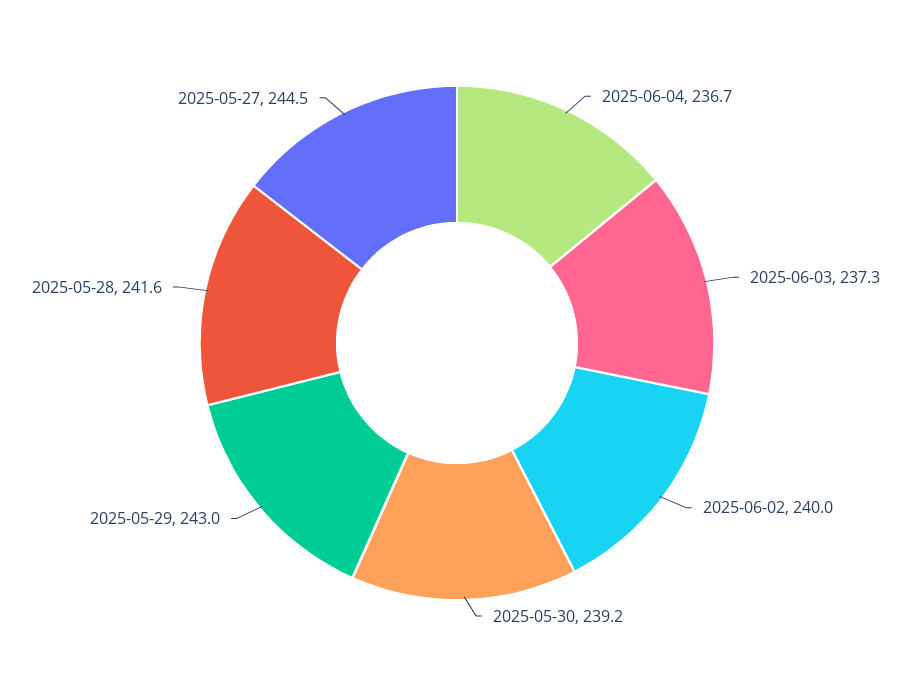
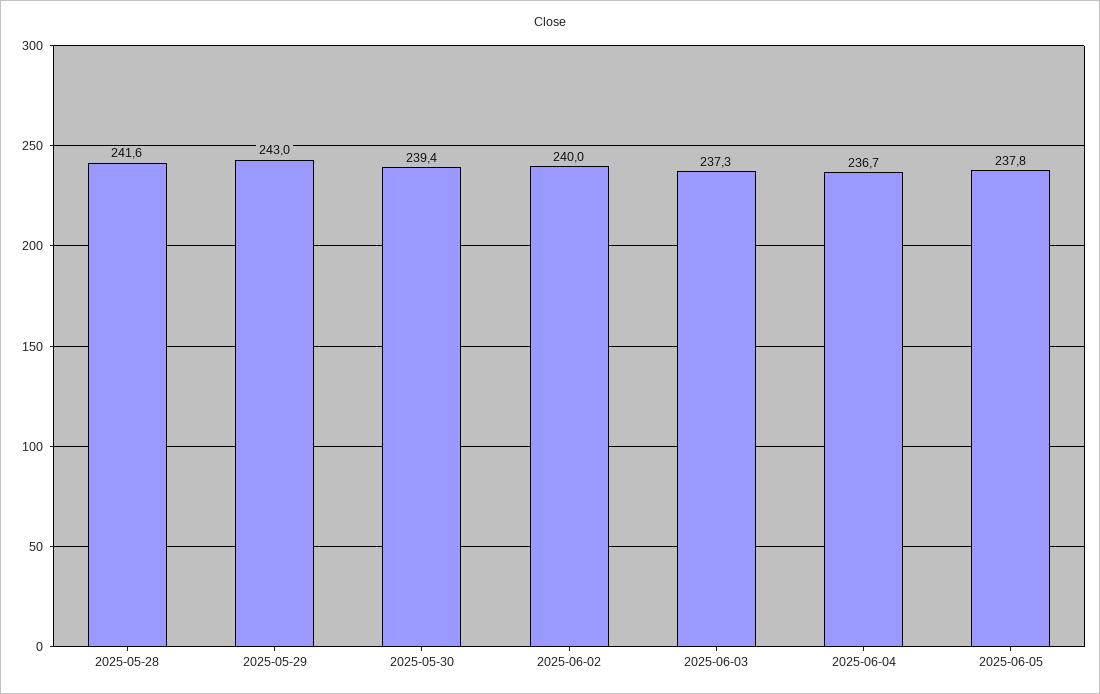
2025-05-30: 239.2 -> 239.4
2025-05-27: 244.5 -> none
2025-06-05: none -> 237.8

